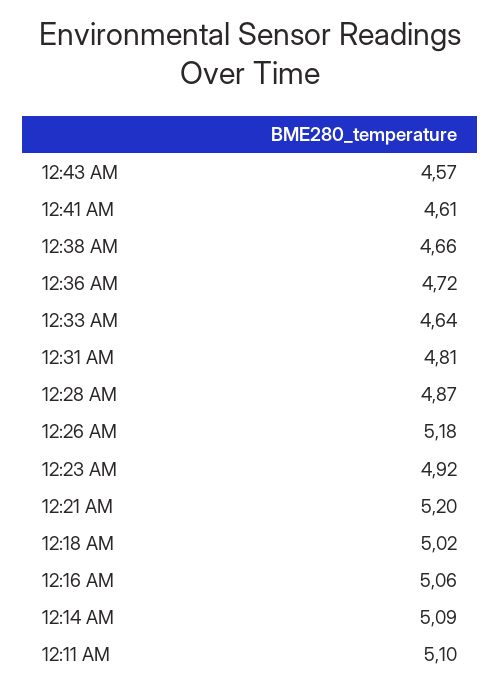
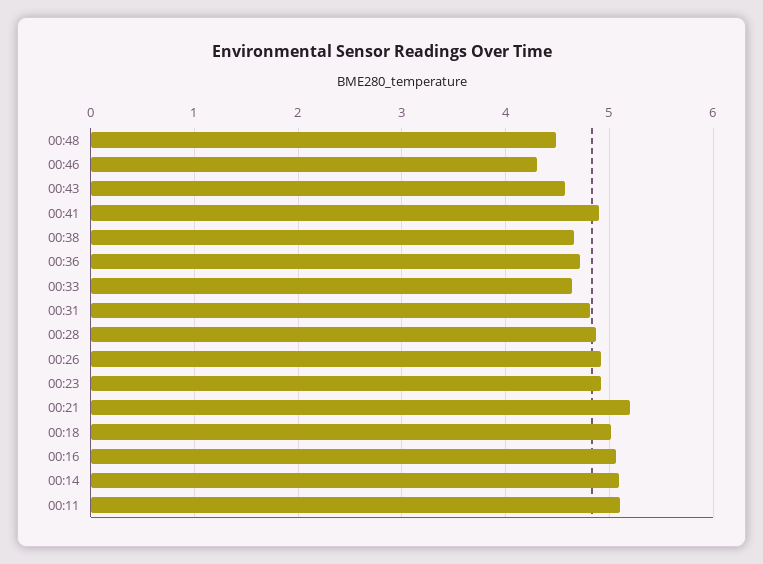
12:41 AM: 4.61 -> 4.9
12:26 AM: 5.18 -> 4.9
00:48: none -> 4.5
00:46: none -> 4.3

